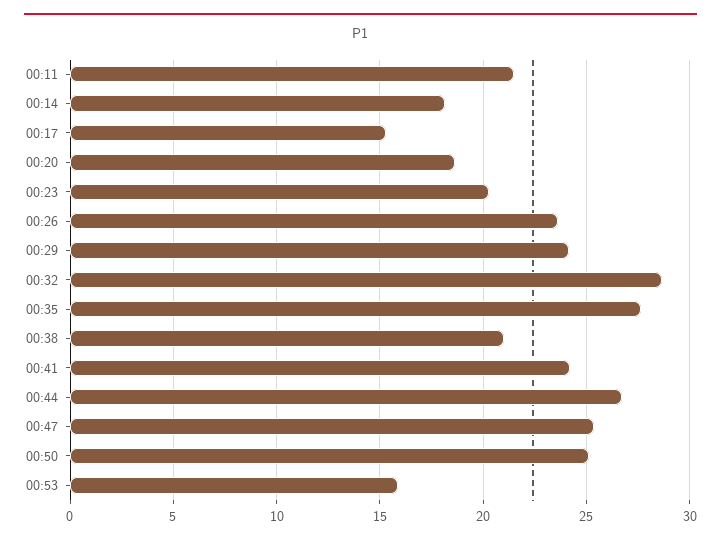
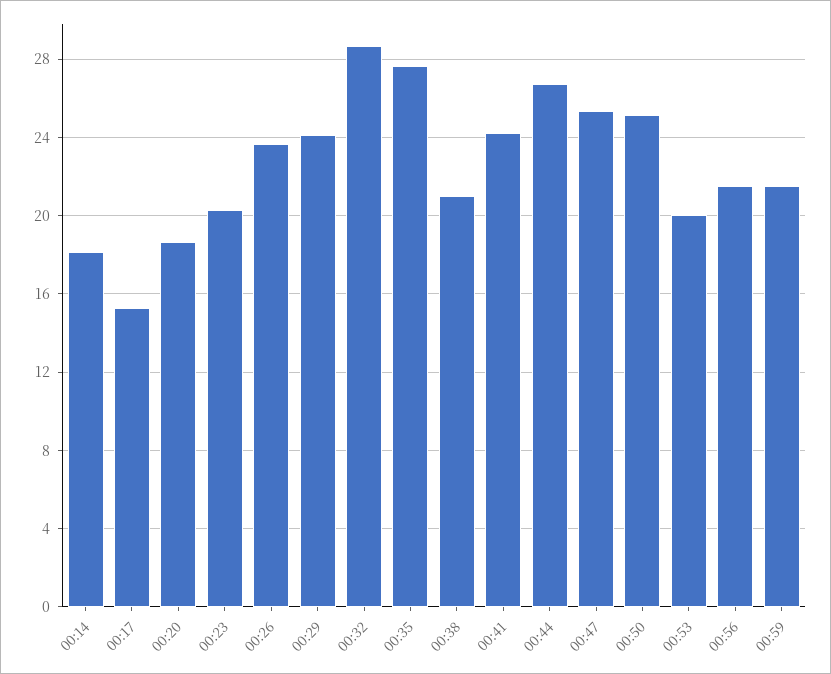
00:11: 21.5 -> none
00:53: 16 -> 20
00:56: none -> 21.5
00:59: none -> 21.5

